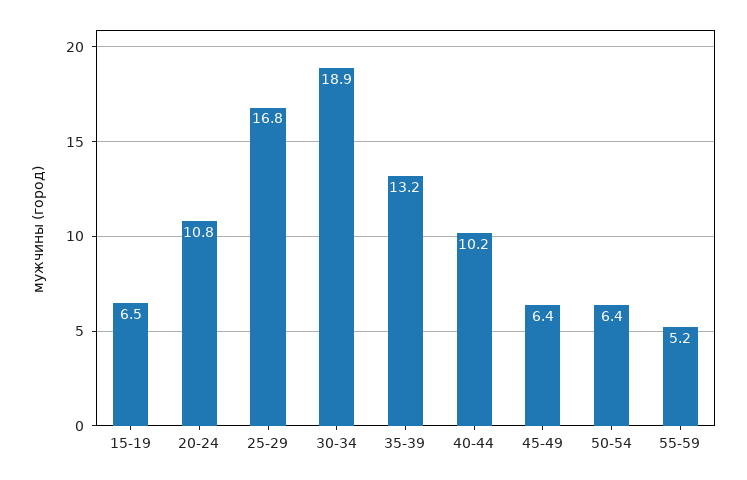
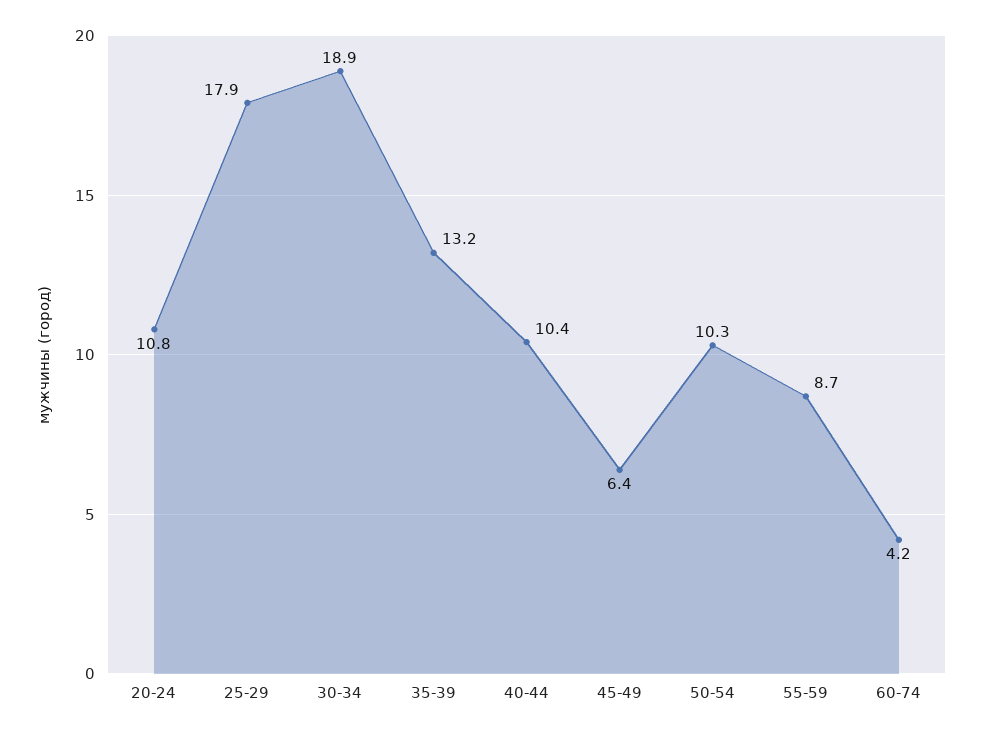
15-19: 6.5 -> none
25-29: 16.8 -> 17.9
40-44: 10.2 -> 10.4
50-54: 6.4 -> 10.3
55-59: 5.2 -> 8.7
60-74: none -> 4.2

